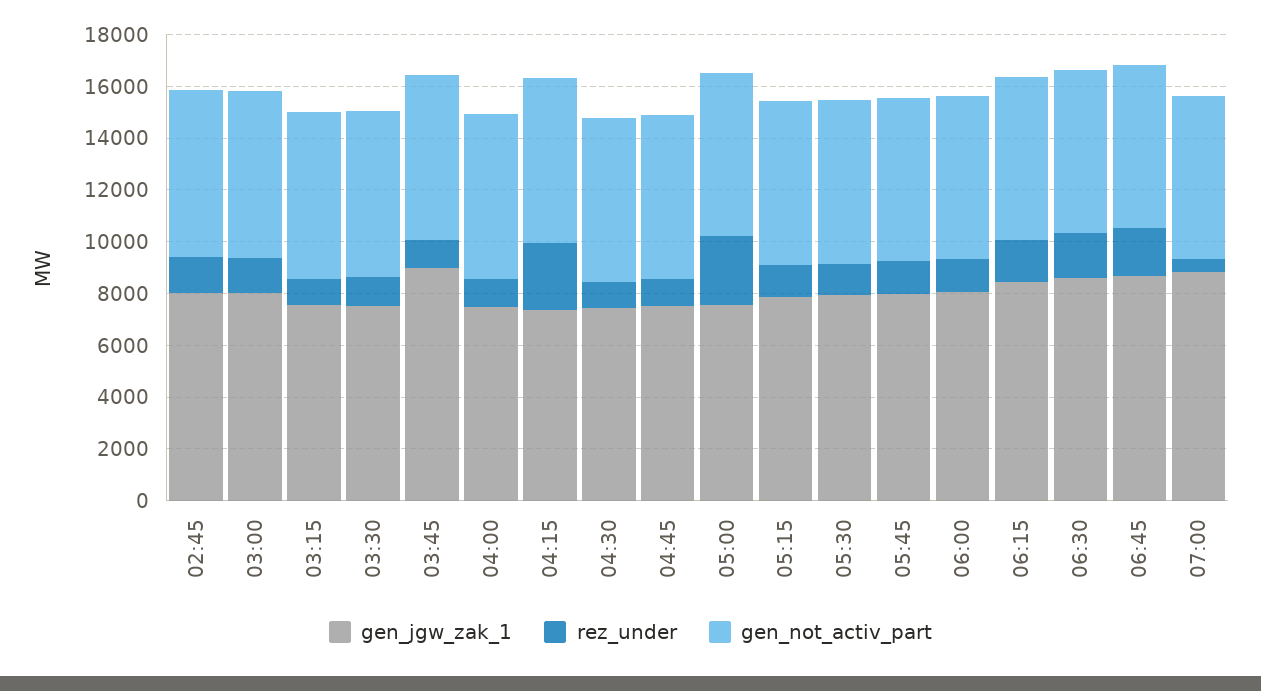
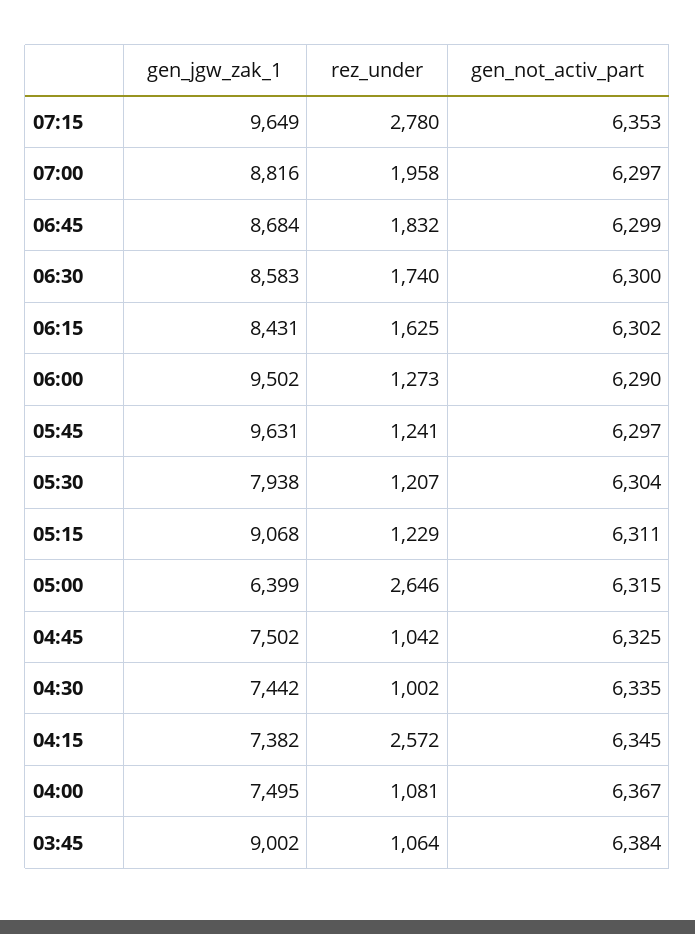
gen_jgw_zak_1, 02:45: 8000 -> none
rez_under, 02:45: 1500 -> none
gen_not_activ_part, 02:45: 6500 -> none
gen_jgw_zak_1, 03:00: 8000 -> none
rez_under, 03:00: 1500 -> none
gen_not_activ_part, 03:00: 6500 -> none
gen_jgw_zak_1, 03:15: 7500 -> none
rez_under, 03:15: 1000 -> none
gen_not_activ_part, 03:15: 6500 -> none
gen_jgw_zak_1, 03:30: 7500 -> none
rez_under, 03:30: 1000 -> none
gen_not_activ_part, 03:30: 6500 -> none
gen_jgw_zak_1, 05:00: 7500 -> 6399
gen_jgw_zak_1, 05:15: 8000 -> 9068
gen_jgw_zak_1, 05:45: 8000 -> 9631
gen_jgw_zak_1, 06:00: 8000 -> 9502
rez_under, 07:00: 500 -> 1958
gen_jgw_zak_1, 07:15: none -> 9649
rez_under, 07:15: none -> 2780
gen_not_activ_part, 07:15: none -> 6353

